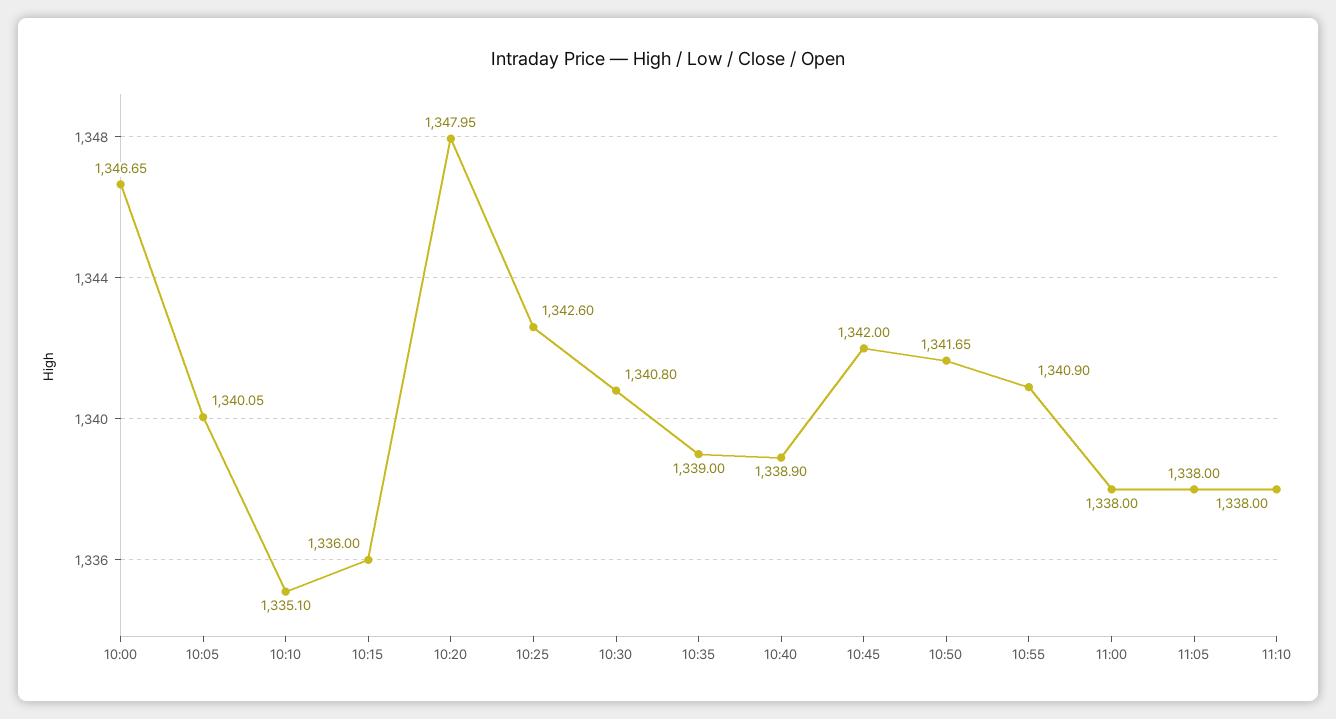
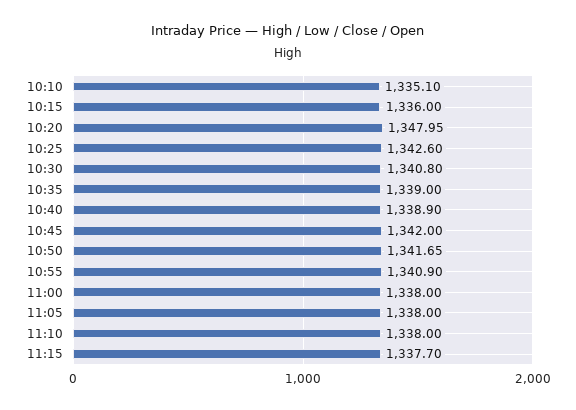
10:00: 1346.65 -> none
10:05: 1340.05 -> none
11:15: none -> 1337.7

